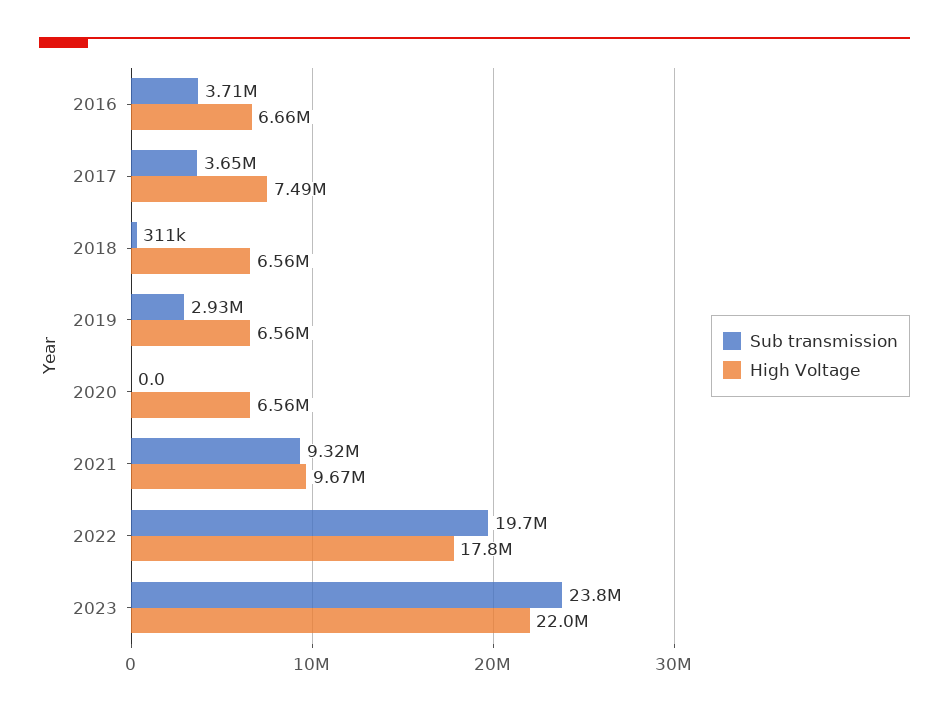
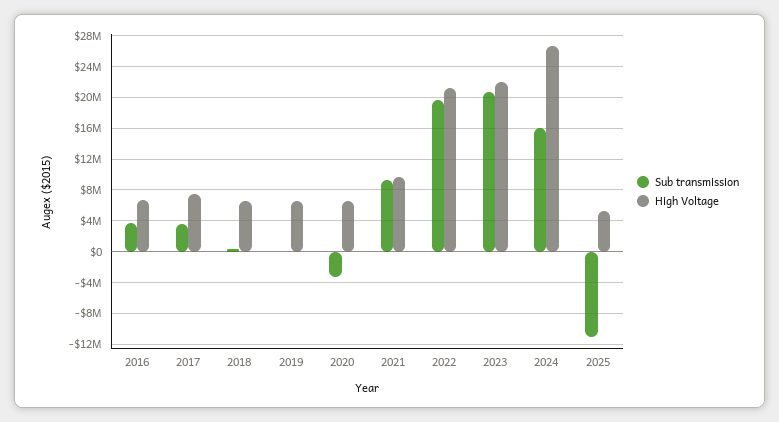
Sub transmission, 2019: 2930000 -> 0
Sub transmission, 2020: 0 -> -3000000
High Voltage, 2022: 17800000 -> 21000000
Sub transmission, 2023: 23800000 -> 21000000
Sub transmission, 2024: none -> 16000000
High Voltage, 2024: none -> 27000000
Sub transmission, 2025: none -> -11000000
High Voltage, 2025: none -> 5000000

